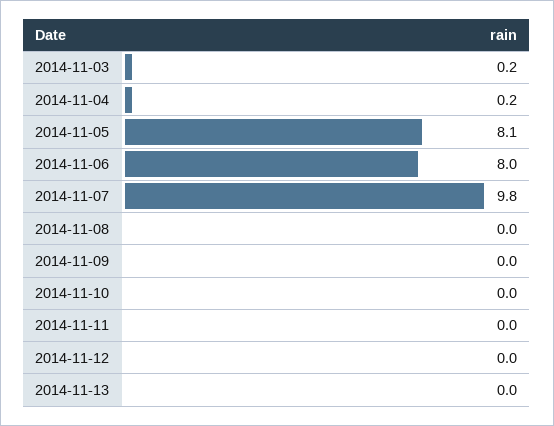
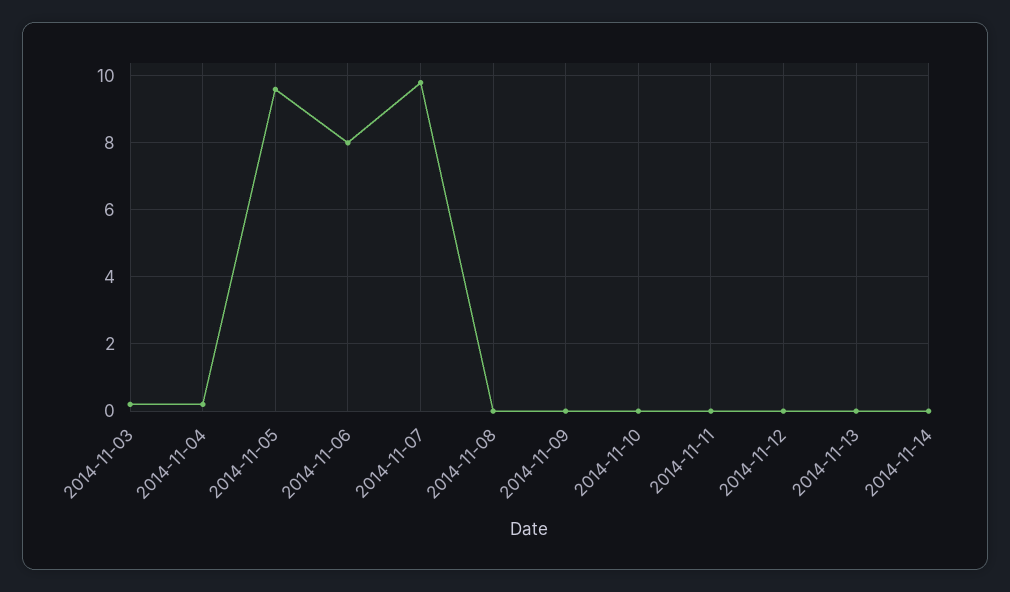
2014-11-05: 8.1 -> 9.5
2014-11-14: none -> 0

